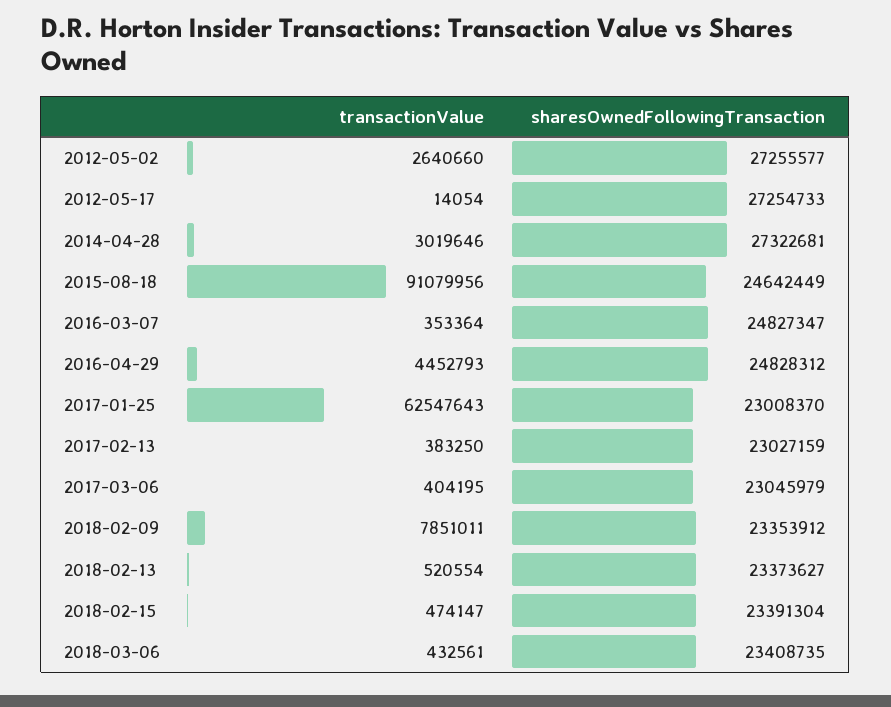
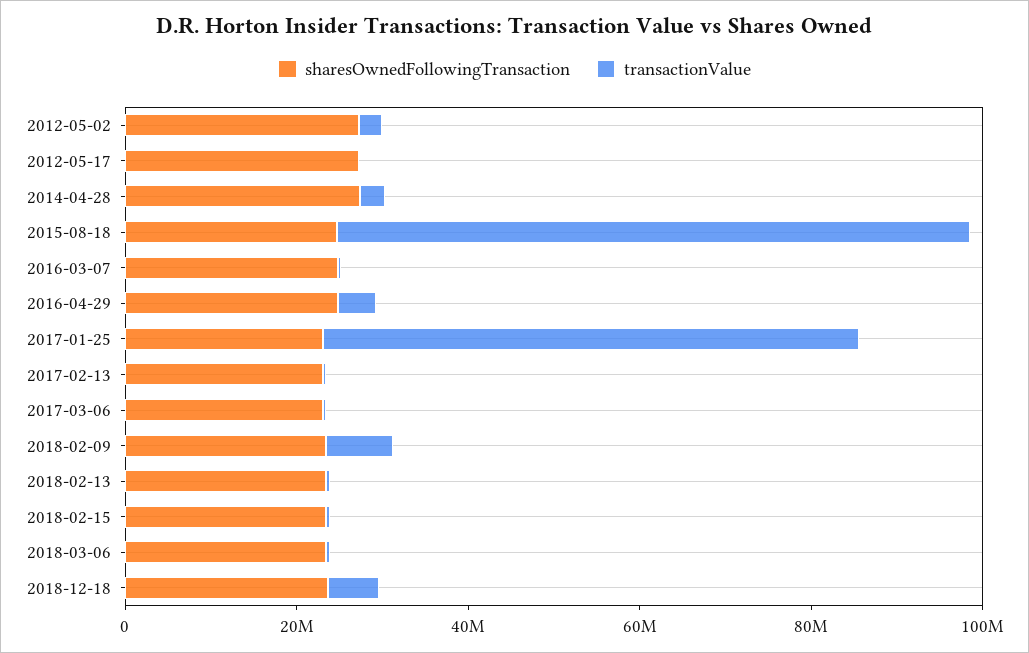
transactionValue, 2015-08-18: 91079956 -> 75000000
sharesOwnedFollowingTransaction, 2018-12-18: none -> 25000000
transactionValue, 2018-12-18: none -> 5000000

